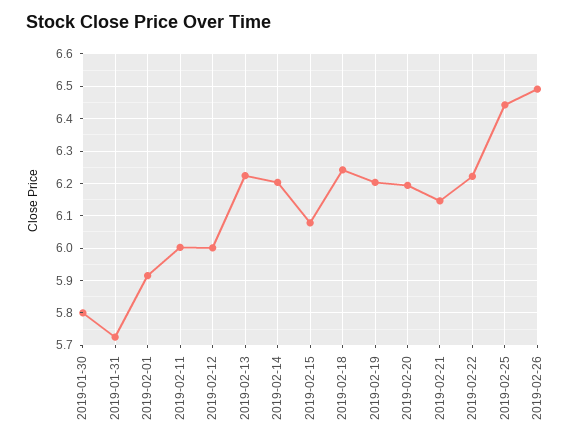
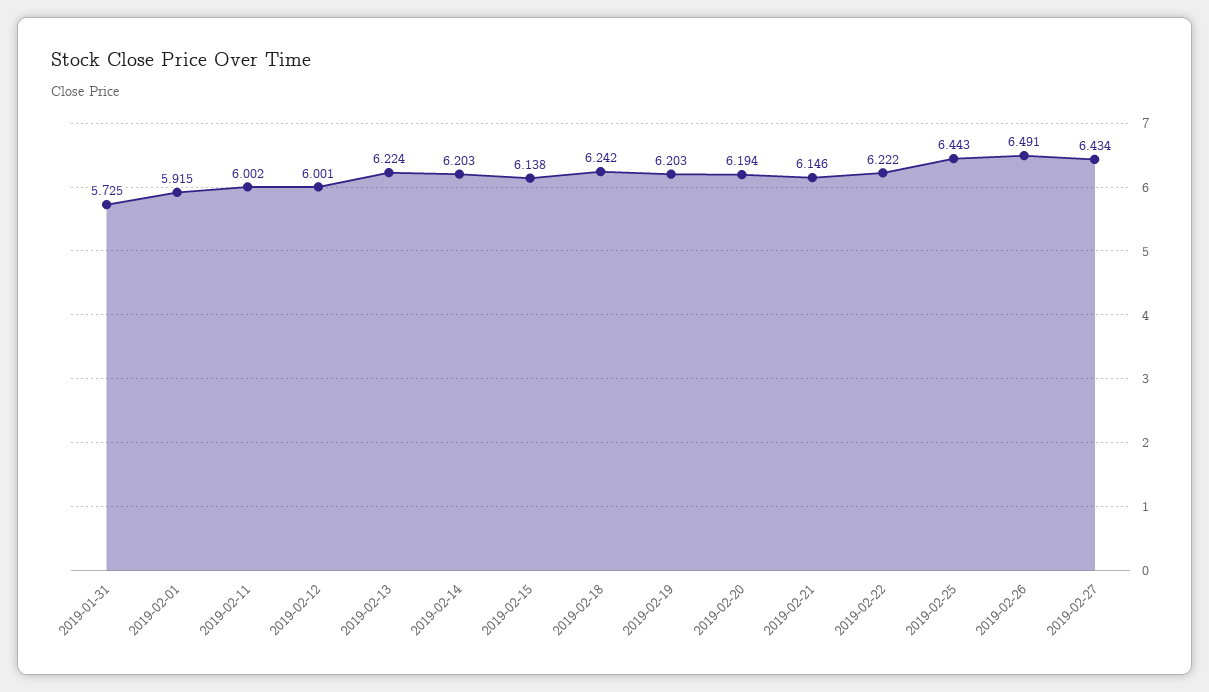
2019-01-30: 5.8 -> none
2019-02-15: 6.08 -> 6.138
2019-02-27: none -> 6.434

